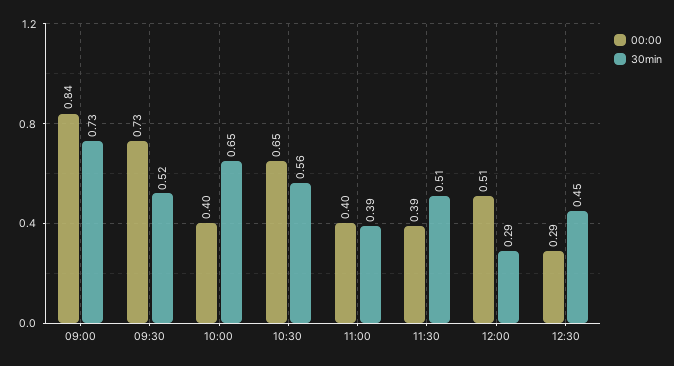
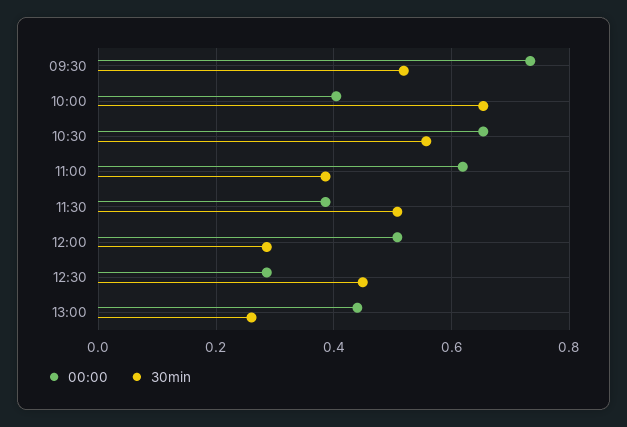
00:00, 09:00: 0.84 -> none
30min, 09:00: 0.73 -> none
00:00, 11:00: 0.4 -> 0.62
00:00, 13:00: none -> 0.44
30min, 13:00: none -> 0.26

